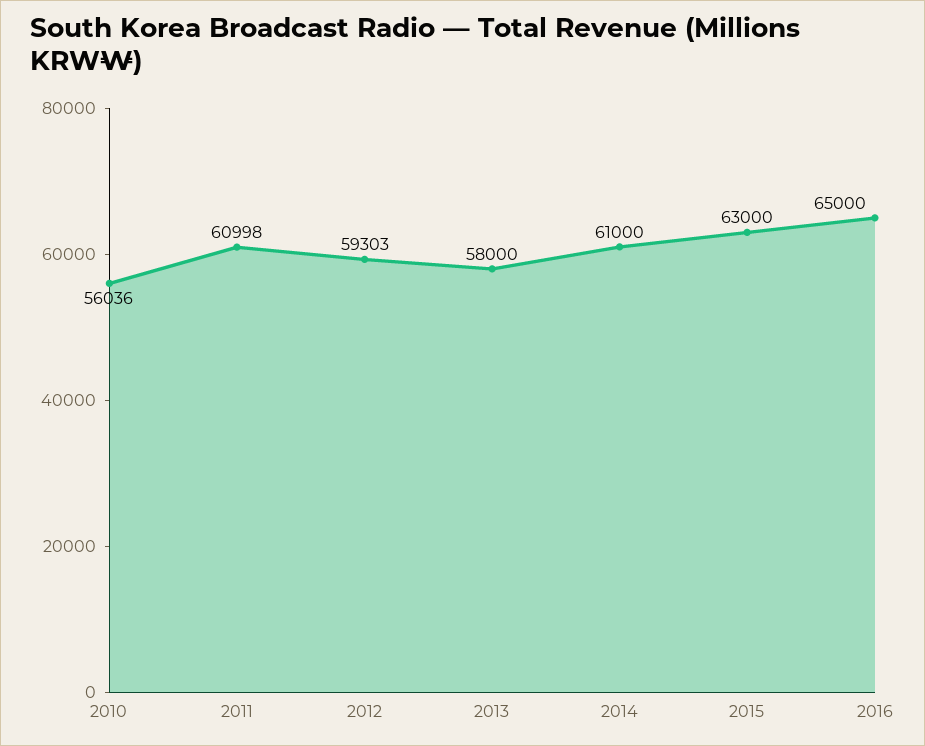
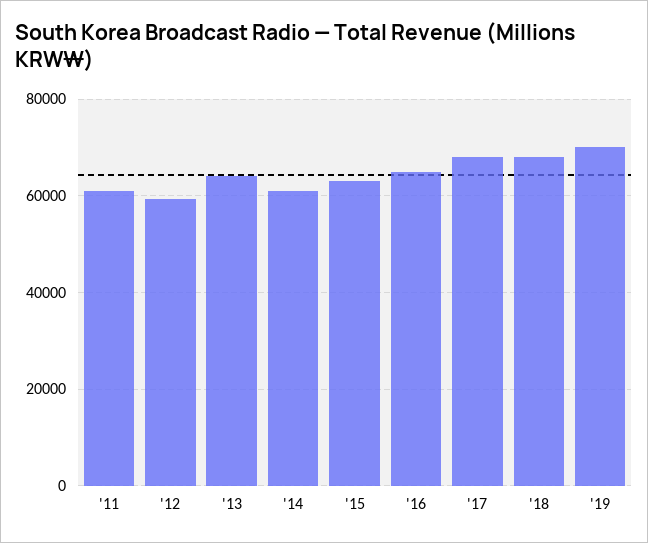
2010: 56036 -> none
2013: 58000 -> 64000
'17: none -> 68000
'18: none -> 68000
'19: none -> 70000

